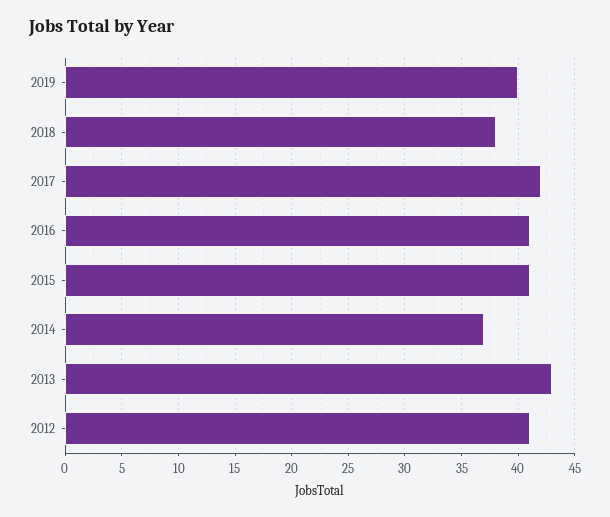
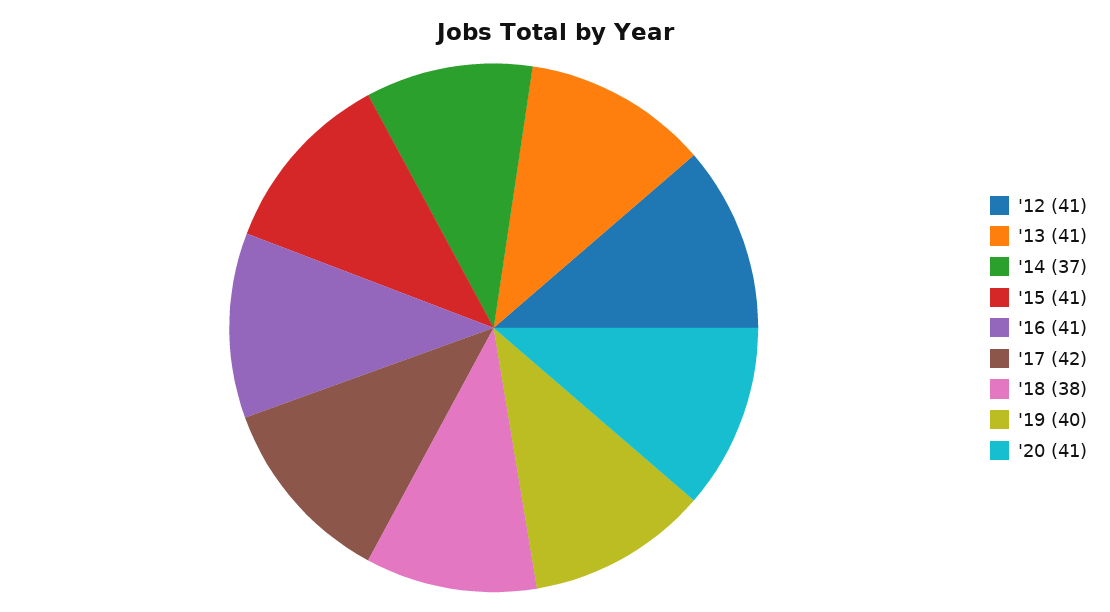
2013: 43 -> 41
'20: none -> 41

